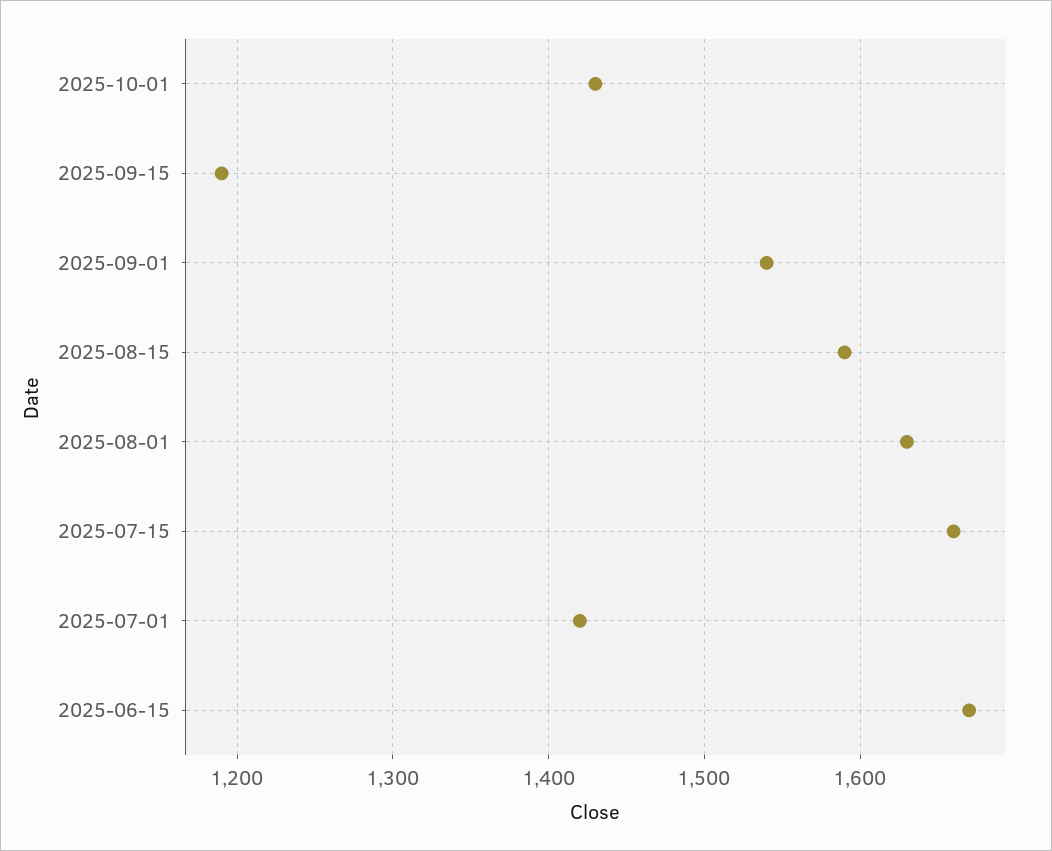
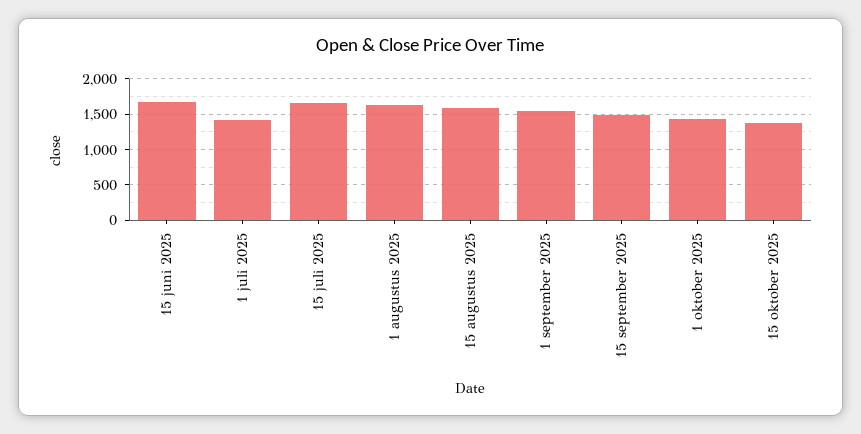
2025-09-15: 1190 -> 1500
15 oktober 2025: none -> 1400

